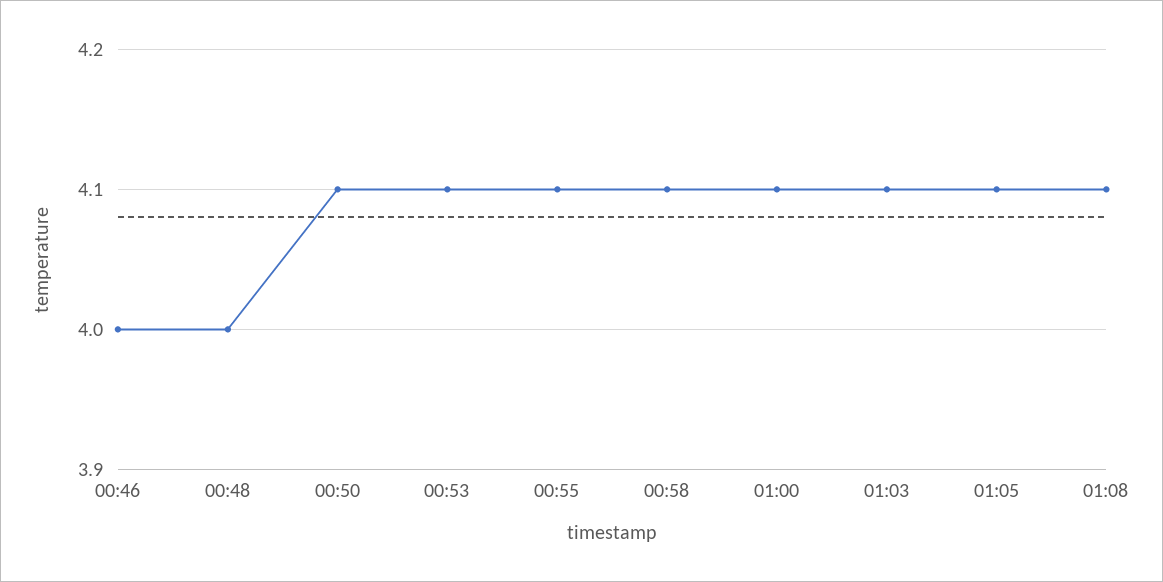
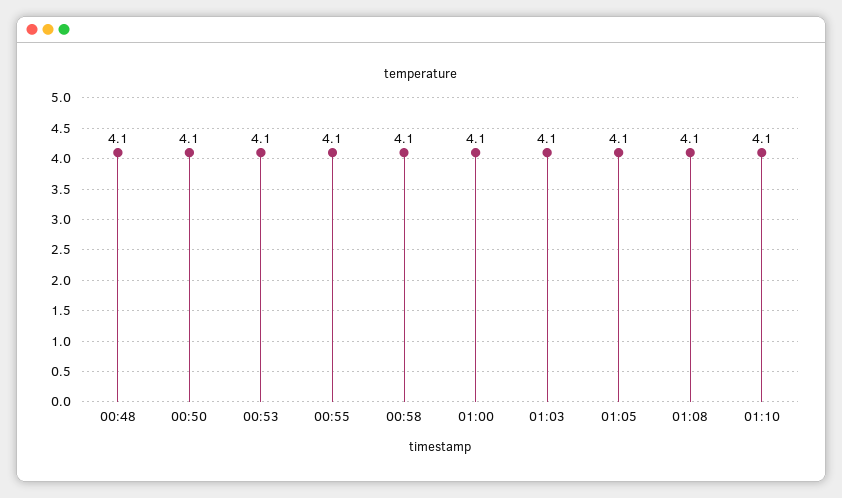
00:46: 4 -> none
00:48: 4 -> 4.1
01:10: none -> 4.1

